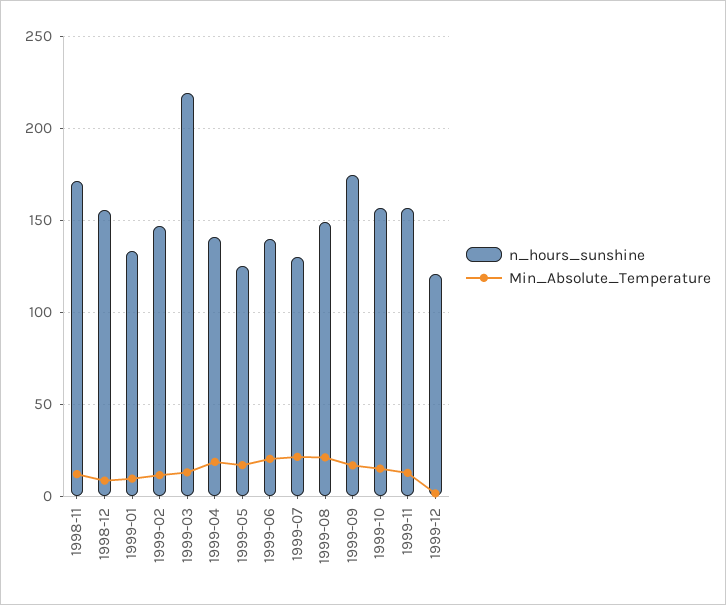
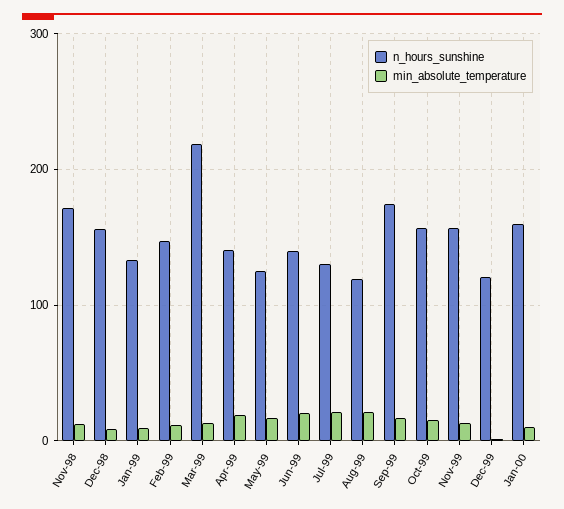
n_hours_sunshine, 1999-08: 150 -> 120
n_hours_sunshine, Jan-00: none -> 160
Min_Absolute_Temperature, Jan-00: none -> 10

